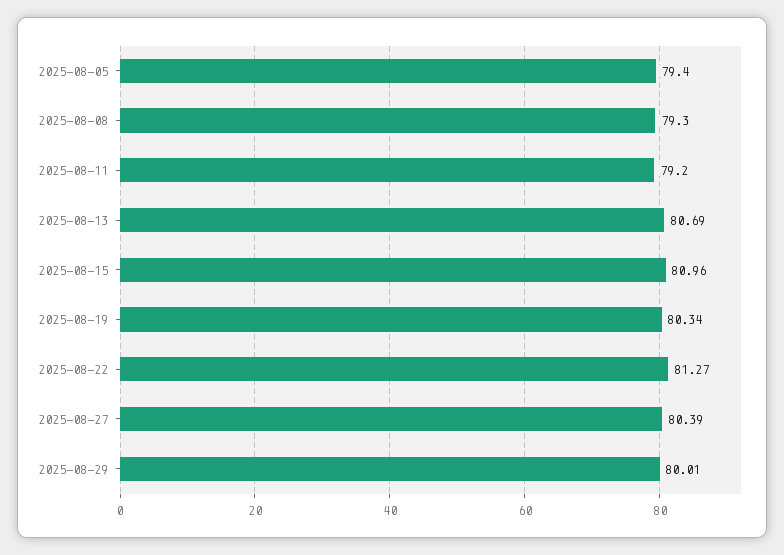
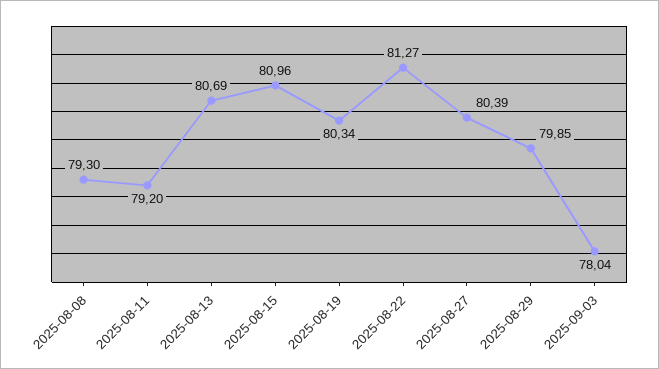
2025-08-05: 79.4 -> none
2025-08-29: 80.01 -> 79.85
2025-09-03: none -> 78.04

